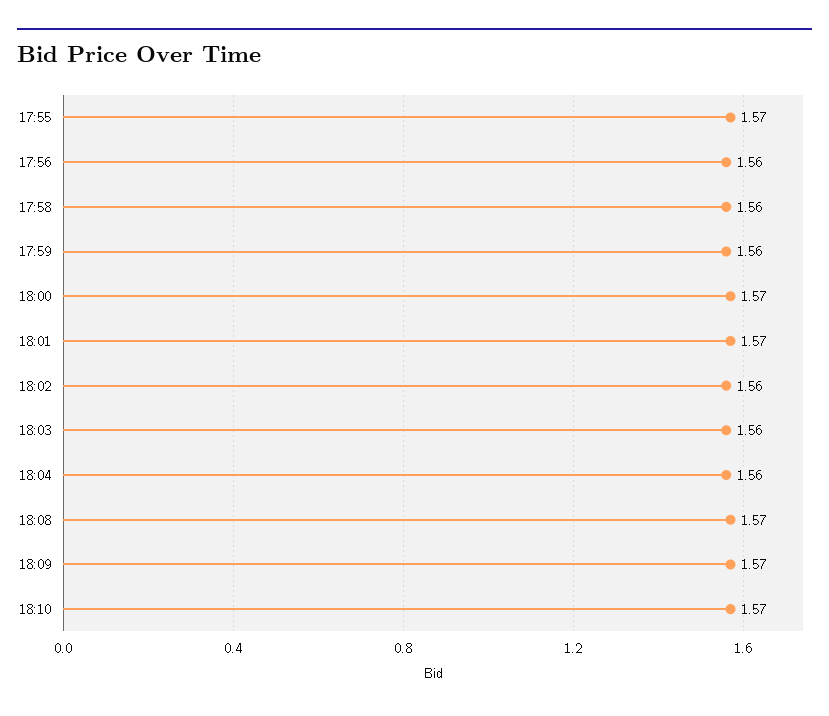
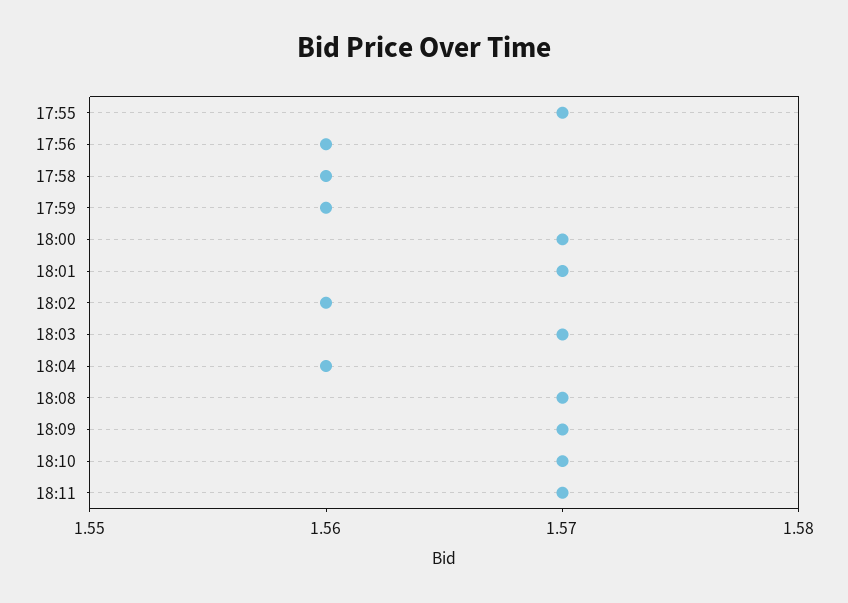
18:03: 1.56 -> 1.57
18:11: none -> 1.57

